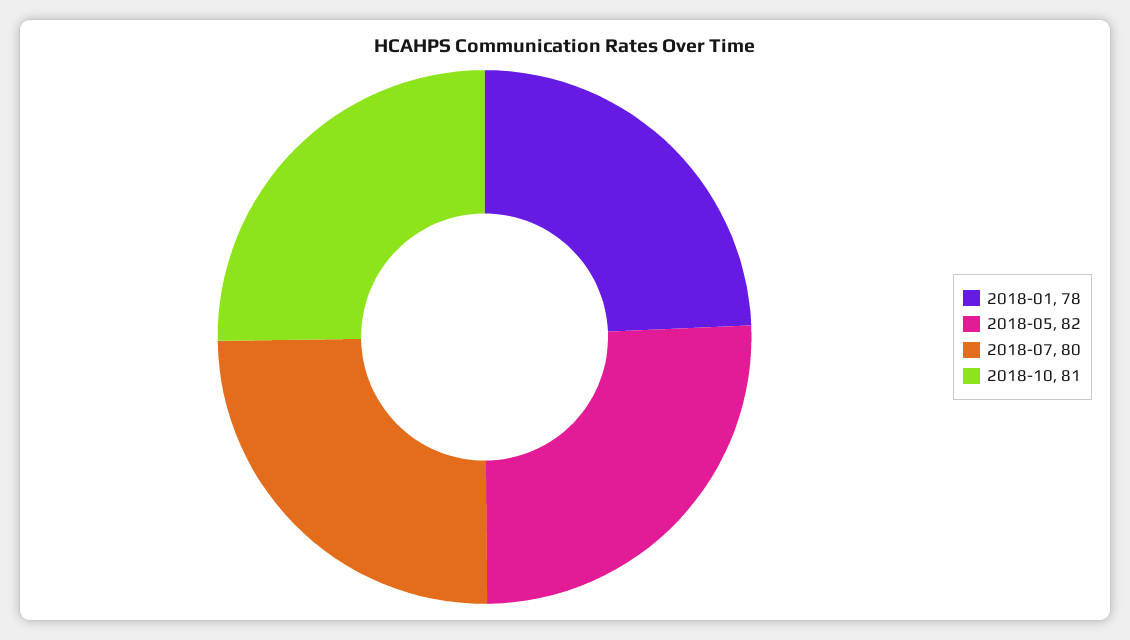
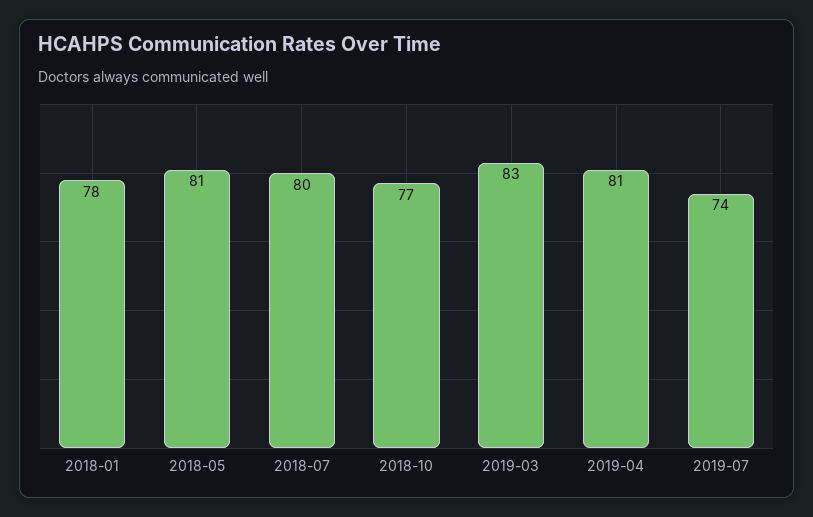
2018-05: 82 -> 81
2018-10: 81 -> 77
2019-03: none -> 83
2019-04: none -> 81
2019-07: none -> 74

